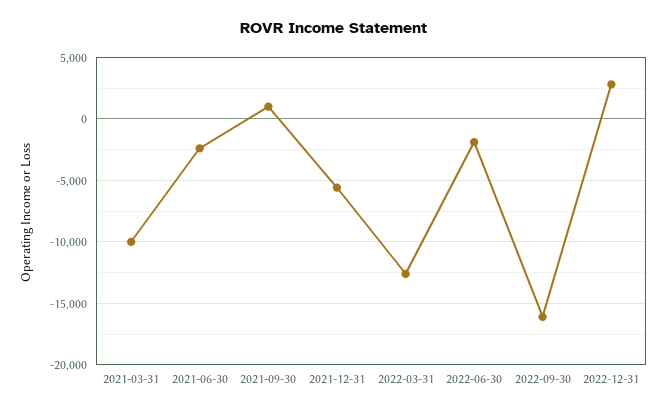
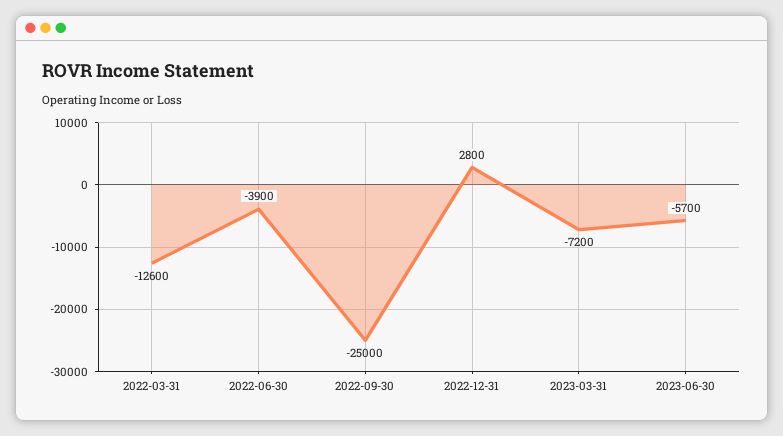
2021-03-31: -10000 -> none
2021-06-30: -2500 -> none
2021-09-30: 1000 -> none
2021-12-31: -5500 -> none
2022-06-30: -2000 -> -3900
2022-09-30: -16000 -> -25000
2023-03-31: none -> -7200
2023-06-30: none -> -5700

